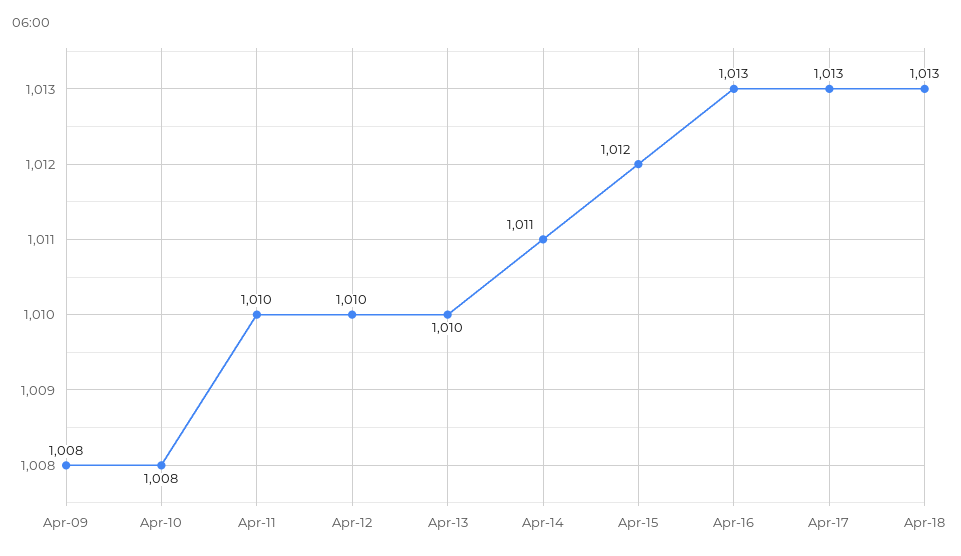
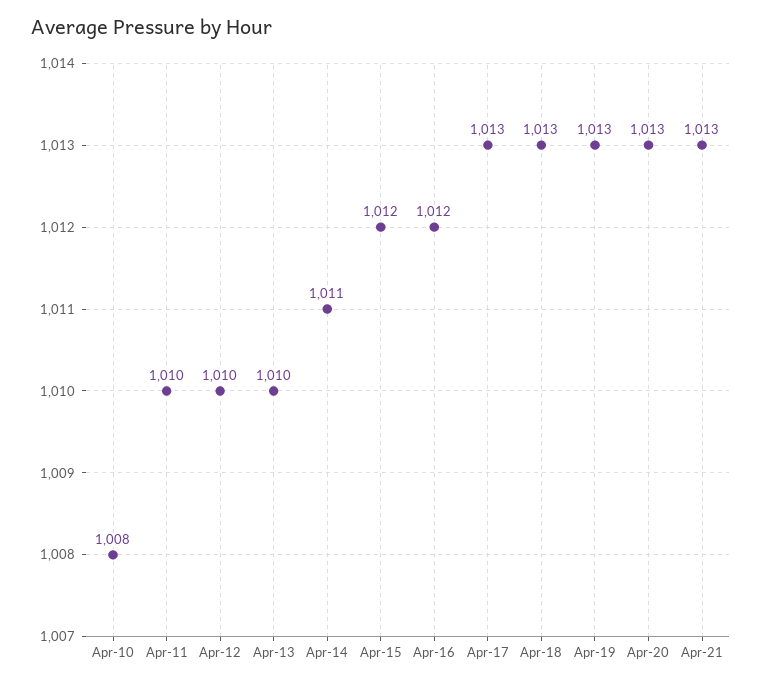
Apr-09: 1008 -> none
Apr-16: 1013 -> 1012
Apr-19: none -> 1013
Apr-20: none -> 1013
Apr-21: none -> 1013

